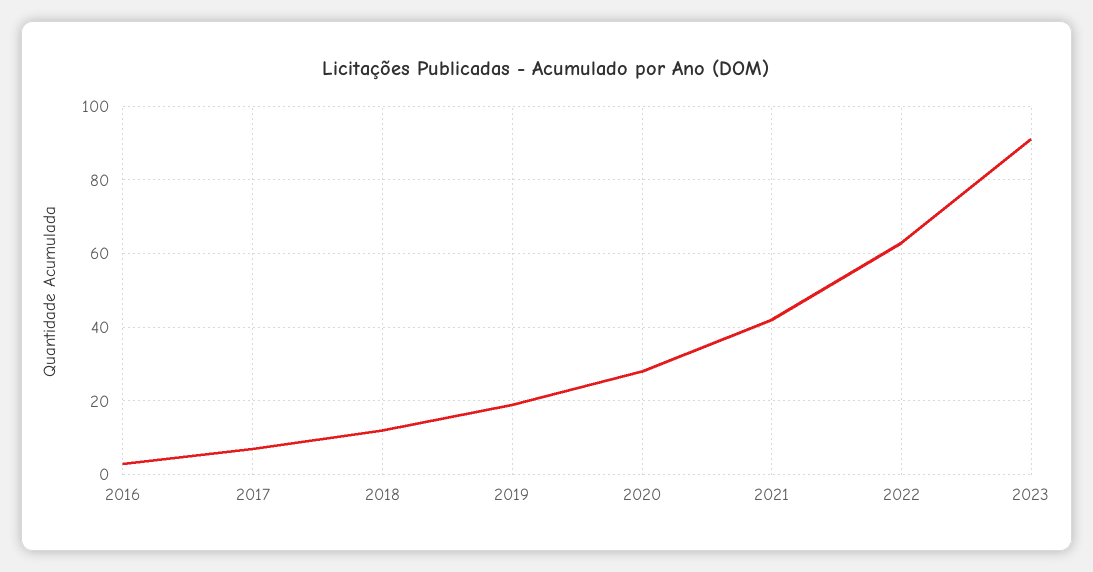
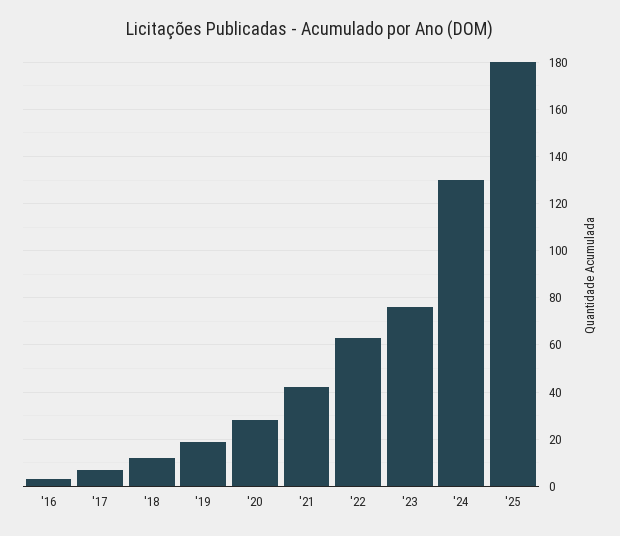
2023: 90 -> 75
'24: none -> 130
'25: none -> 180

